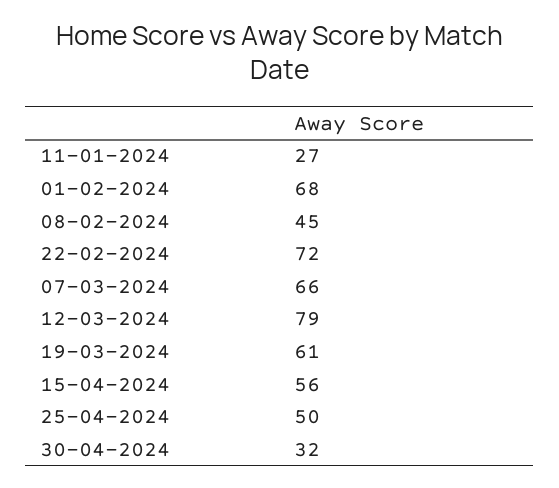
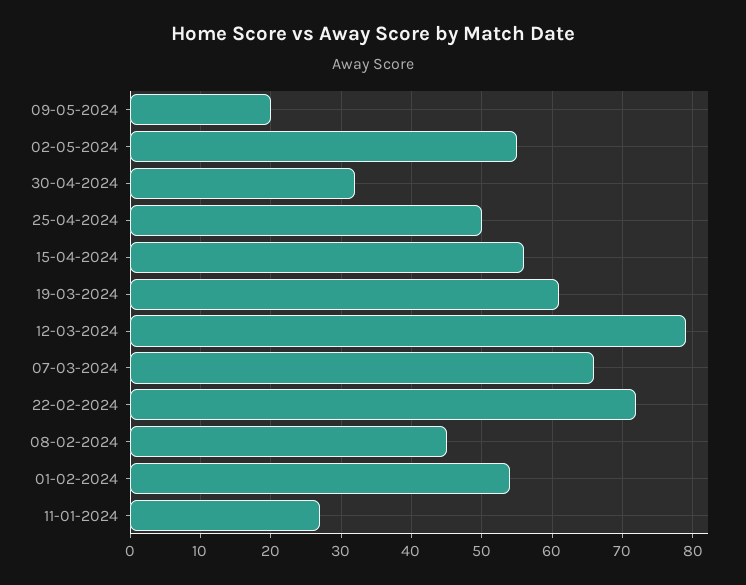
01-02-2024: 68 -> 54
09-05-2024: none -> 20
02-05-2024: none -> 55

